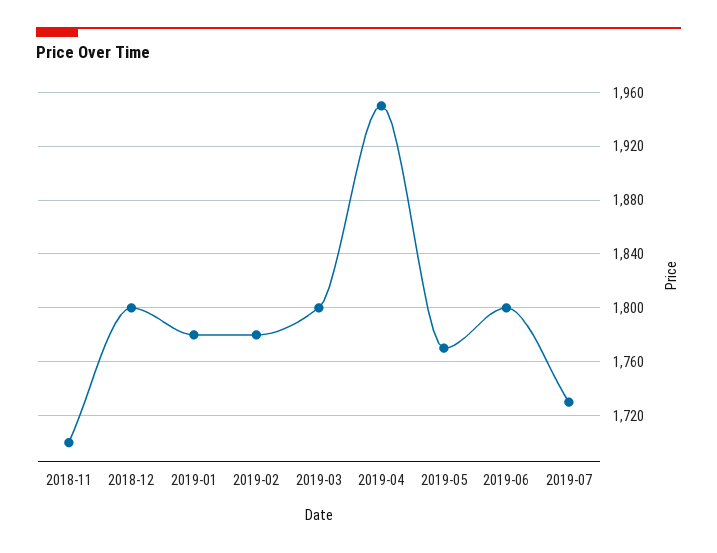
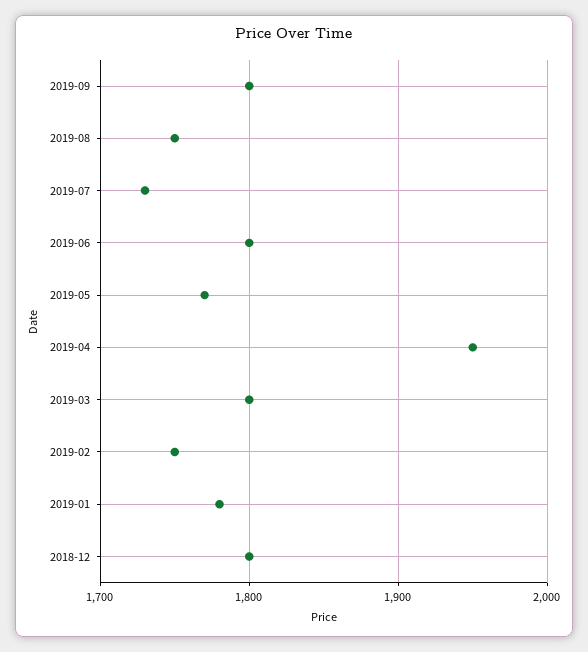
2018-11: 1700 -> none
2019-02: 1780 -> 1750
2019-09: none -> 1800
2019-08: none -> 1750

